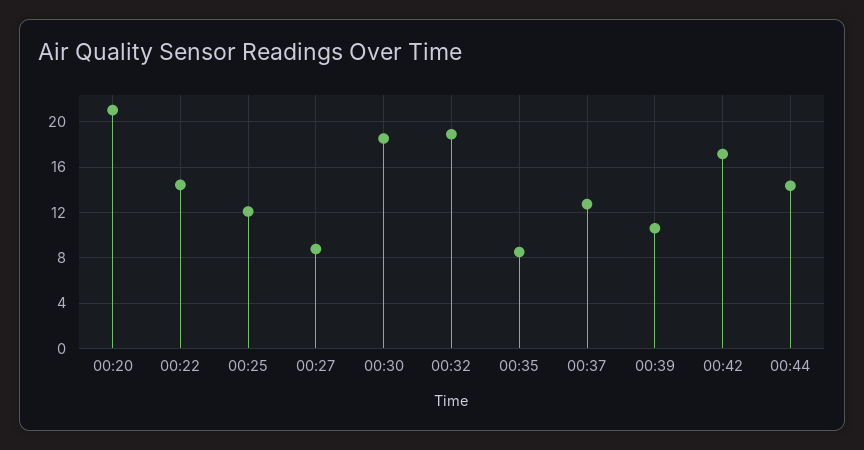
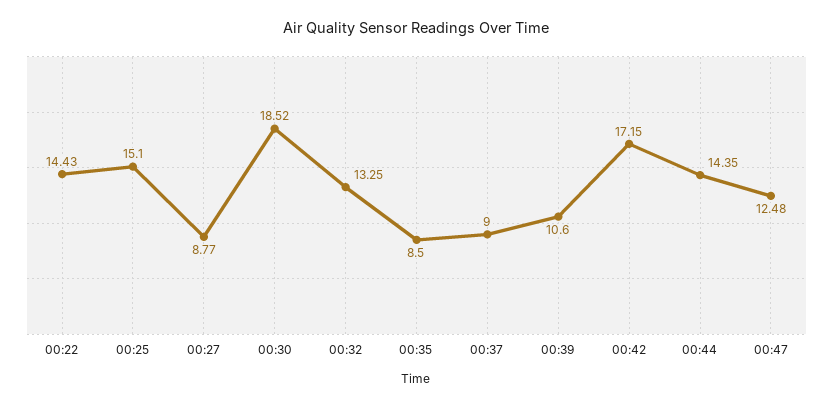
00:20: 21 -> none
00:25: 12 -> 15.1
00:32: 19 -> 13.25
00:37: 13 -> 9
00:47: none -> 12.48

